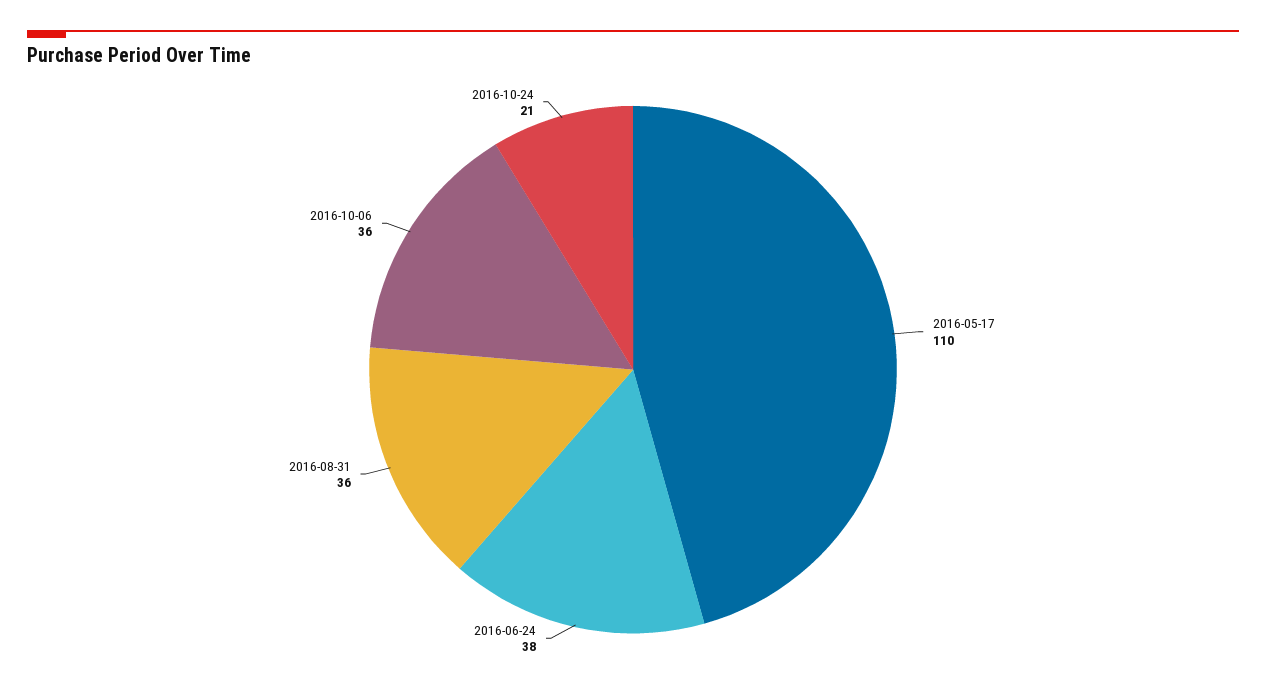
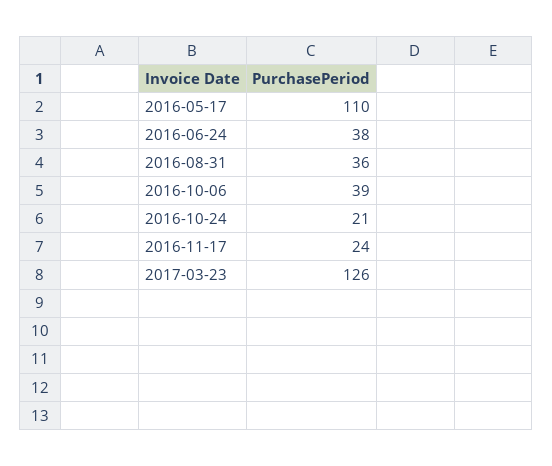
2016-10-06: 36 -> 39
2016-11-17: none -> 24
2017-03-23: none -> 126

